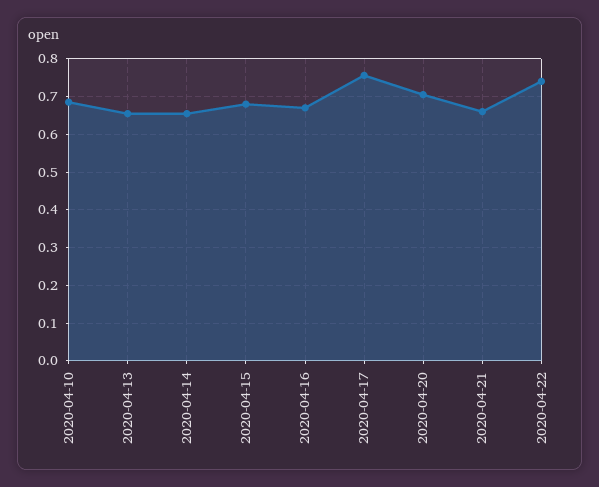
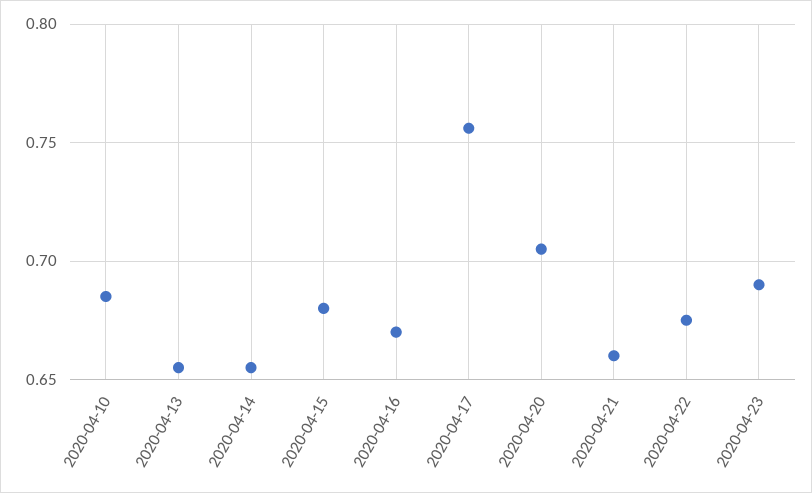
2020-04-22: 0.74 -> 0.675
2020-04-23: none -> 0.69

